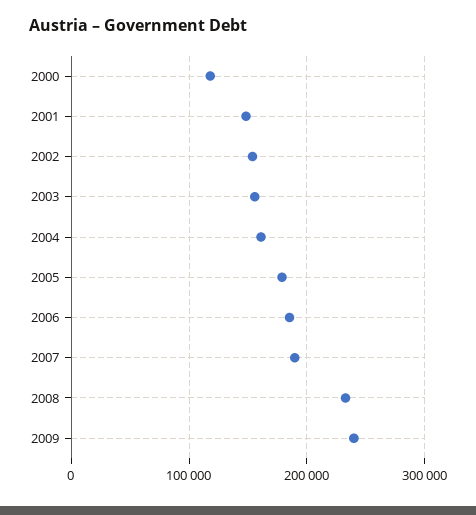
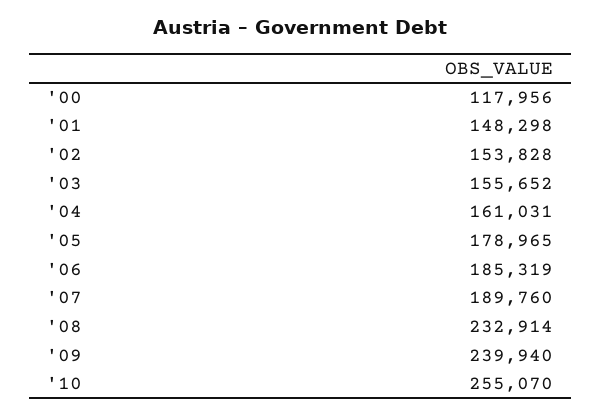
'10: none -> 255070

